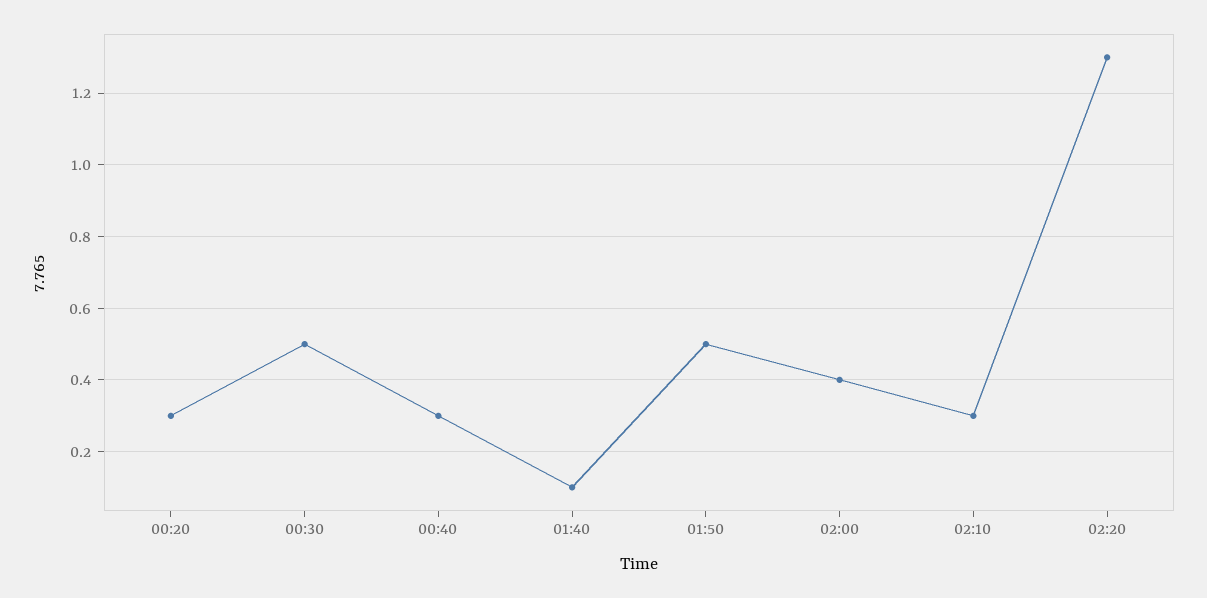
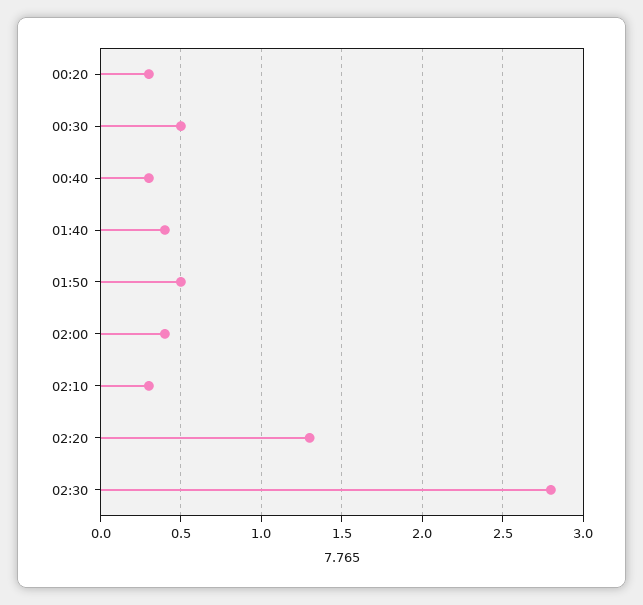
01:40: 0.1 -> 0.4
02:30: none -> 2.8

